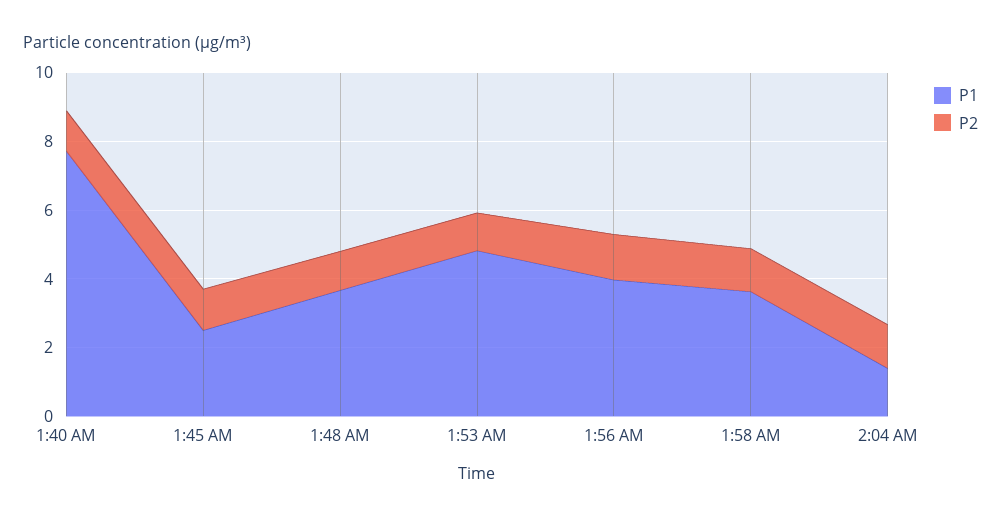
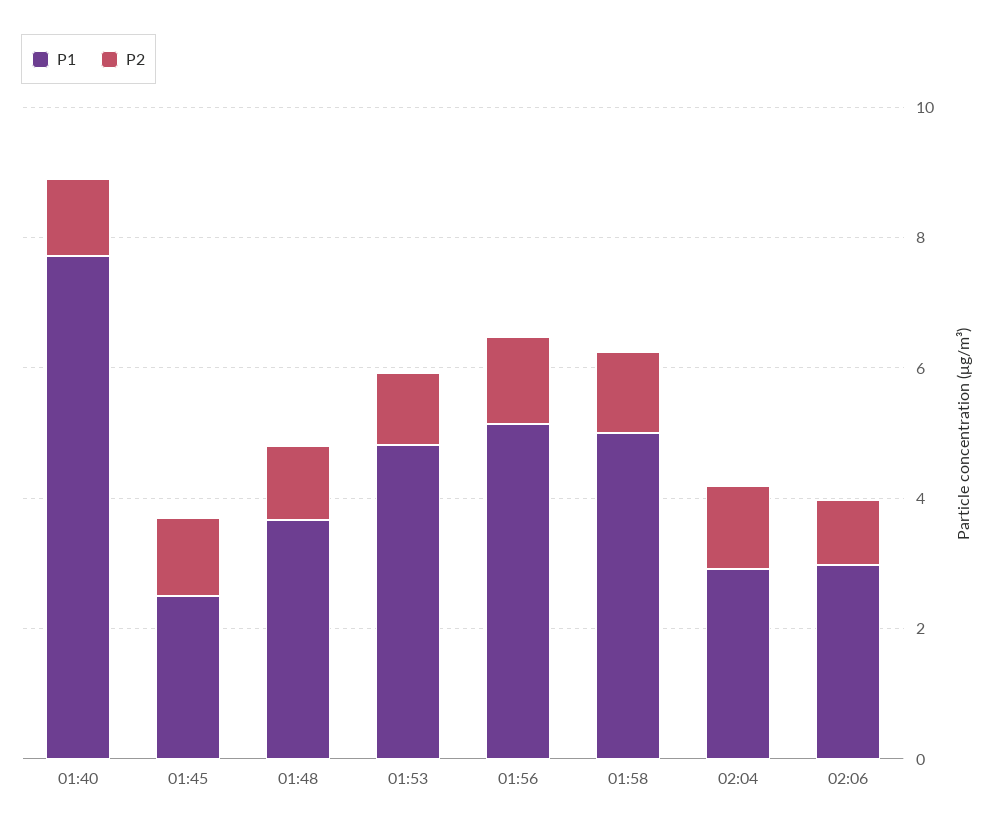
P1, 1:56 AM: 4 -> 5
P1, 1:58 AM: 3.5 -> 5
P1, 2:04 AM: 1.5 -> 3
P1, 02:06: none -> 3
P2, 02:06: none -> 1

